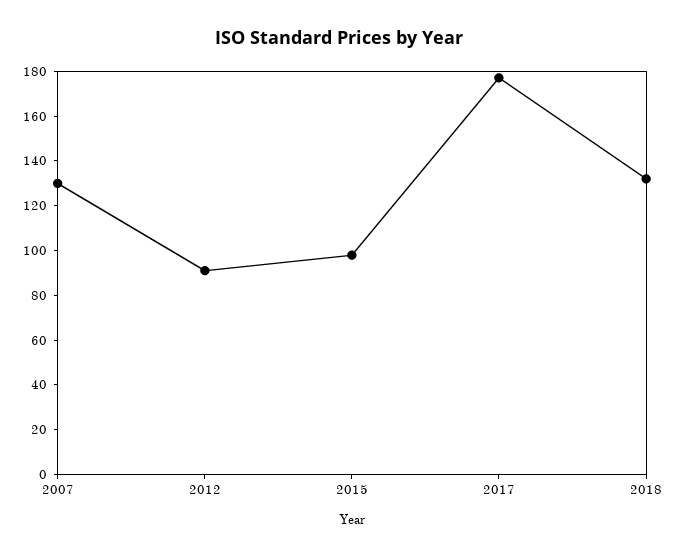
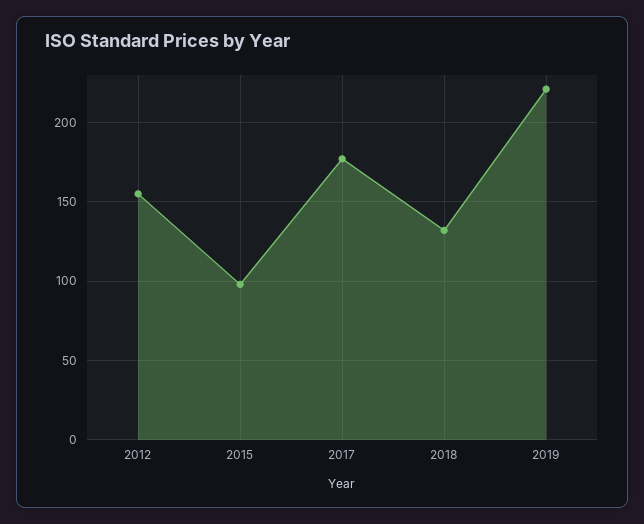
2007: 130 -> none
2012: 90 -> 155
2019: none -> 220

